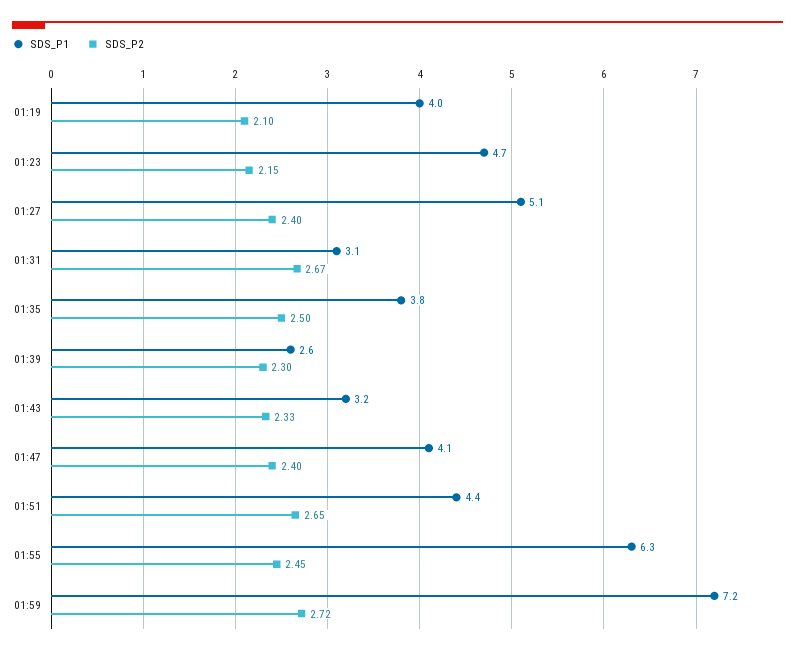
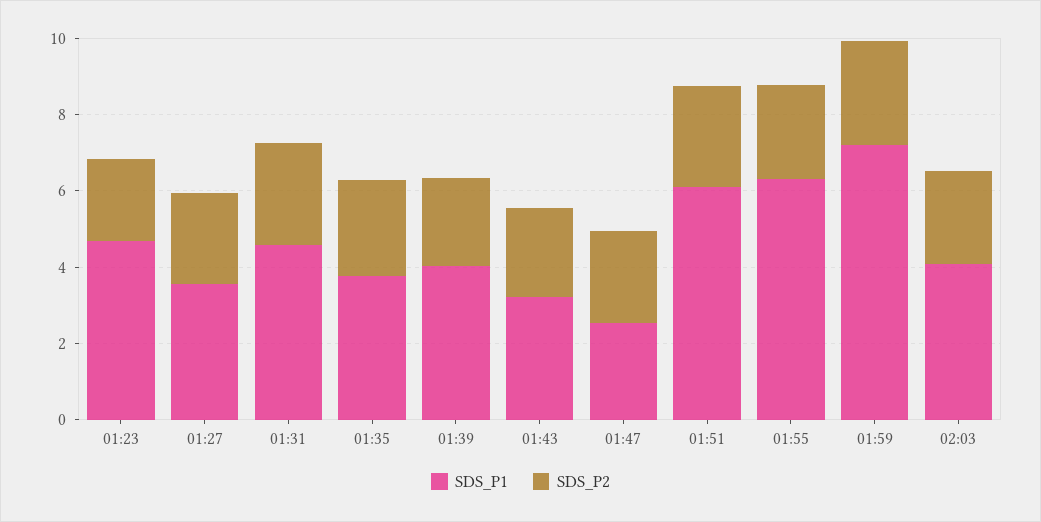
SDS_P1, 01:19: 4 -> none
SDS_P2, 01:19: 2.1 -> none
SDS_P1, 01:27: 5.1 -> 3.5
SDS_P1, 01:31: 3.1 -> 4.5
SDS_P1, 01:39: 2.6 -> 4
SDS_P1, 01:47: 4.1 -> 2.5
SDS_P1, 01:51: 4.4 -> 6
SDS_P1, 02:03: none -> 4
SDS_P2, 02:03: none -> 2.5

